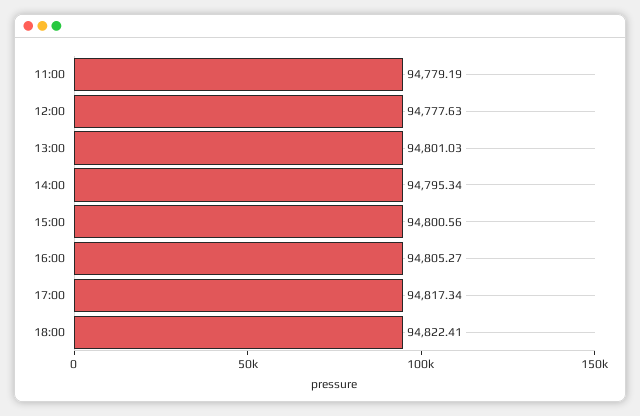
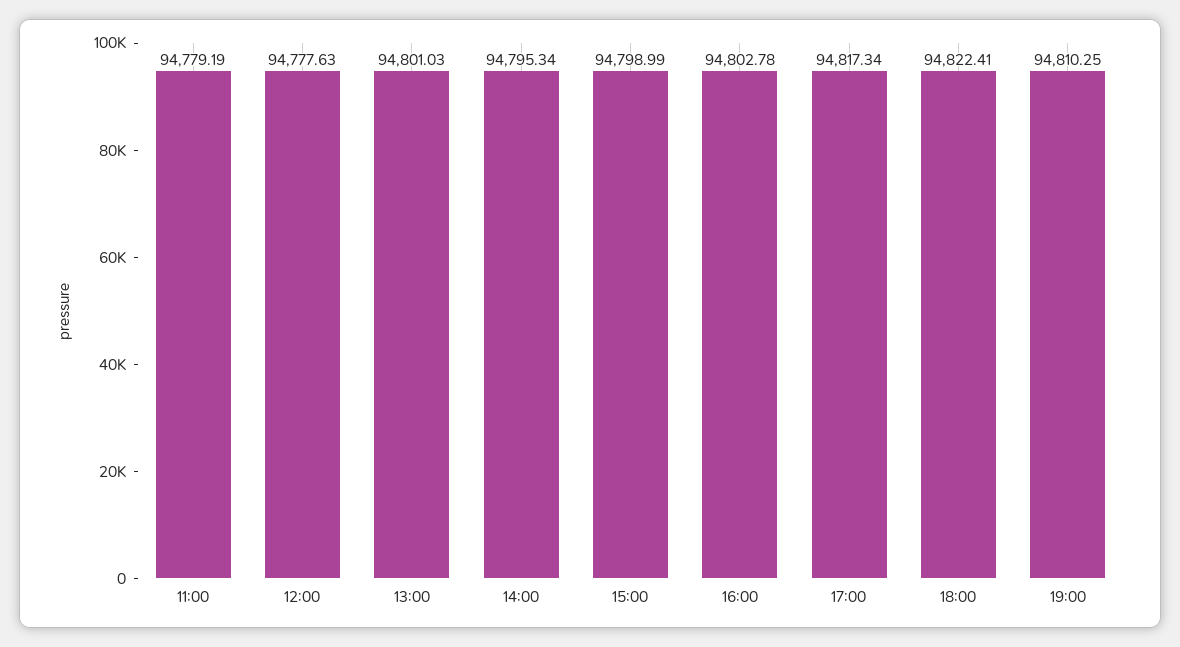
15:00: 94800.56 -> 94798.99
16:00: 94805.27 -> 94802.78
19:00: none -> 94810.25

